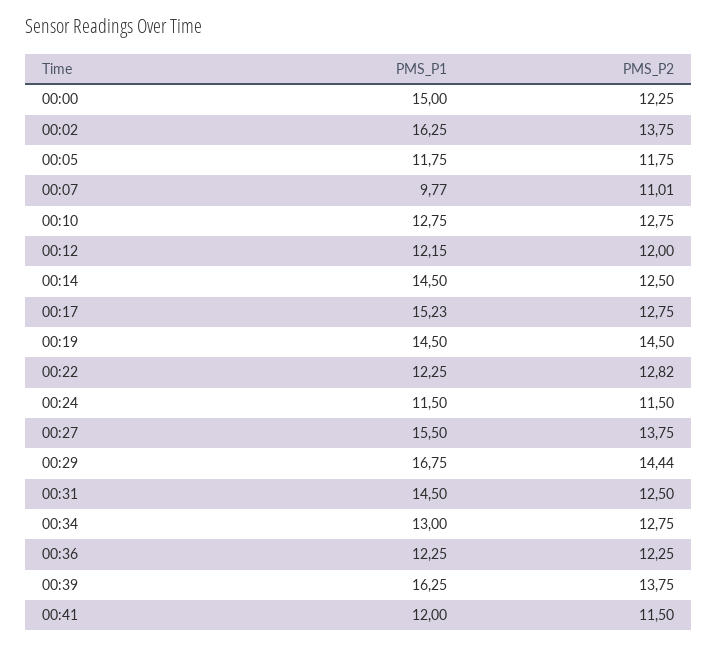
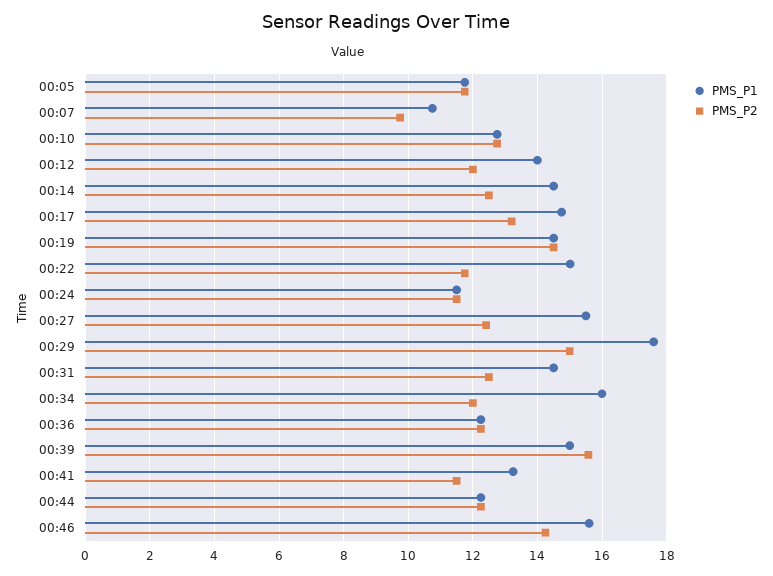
PMS_P1, 00:00: 15 -> none
PMS_P2, 00:00: 12.25 -> none
PMS_P1, 00:02: 16.25 -> none
PMS_P2, 00:02: 13.75 -> none
PMS_P1, 00:07: 9.77 -> 10.8
PMS_P2, 00:07: 11.01 -> 9.8
PMS_P1, 00:12: 12.15 -> 14
PMS_P1, 00:17: 15.23 -> 14.8
PMS_P2, 00:17: 12.75 -> 13.2
PMS_P1, 00:22: 12.25 -> 15
PMS_P2, 00:22: 12.82 -> 11.8
PMS_P2, 00:27: 13.75 -> 12.4
PMS_P1, 00:29: 16.75 -> 17.6
PMS_P2, 00:29: 14.44 -> 15
PMS_P1, 00:34: 13 -> 16
PMS_P2, 00:34: 12.75 -> 12
PMS_P1, 00:39: 16.25 -> 15
PMS_P2, 00:39: 13.75 -> 15.6
PMS_P1, 00:41: 12 -> 13.2
PMS_P1, 00:44: none -> 12.2
PMS_P2, 00:44: none -> 12.2
PMS_P1, 00:46: none -> 15.6
PMS_P2, 00:46: none -> 14.2

